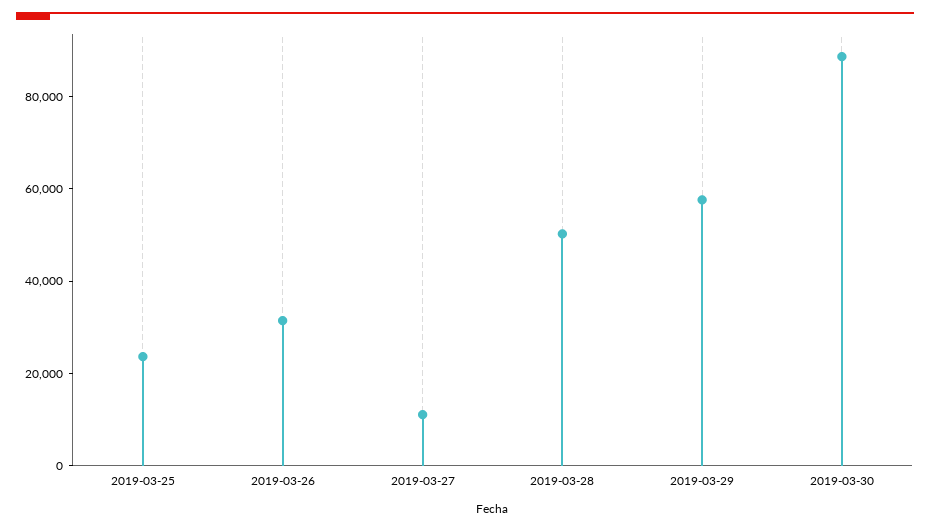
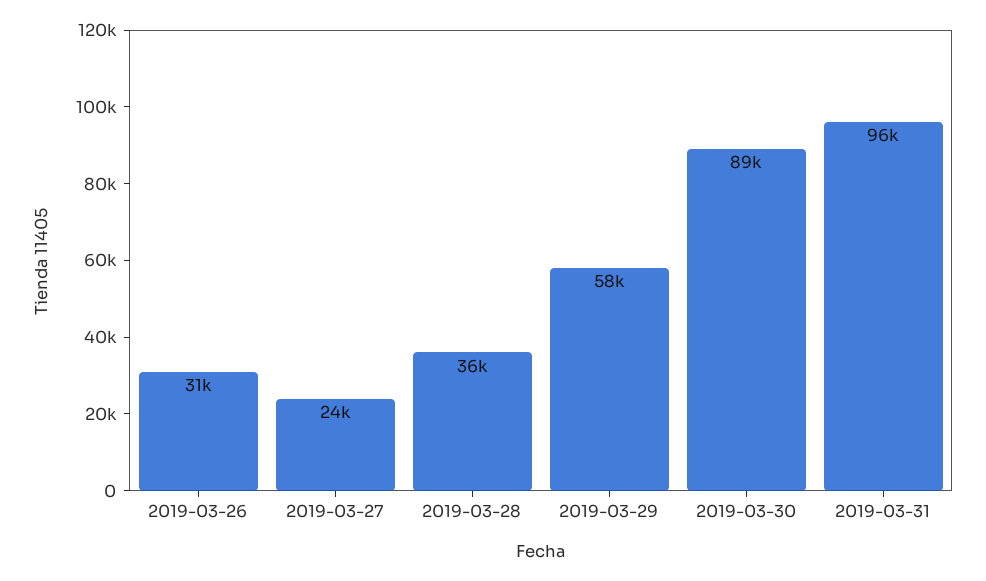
2019-03-25: 25000 -> none
2019-03-27: 10000 -> 24000
2019-03-28: 50000 -> 36000
2019-03-31: none -> 96000

